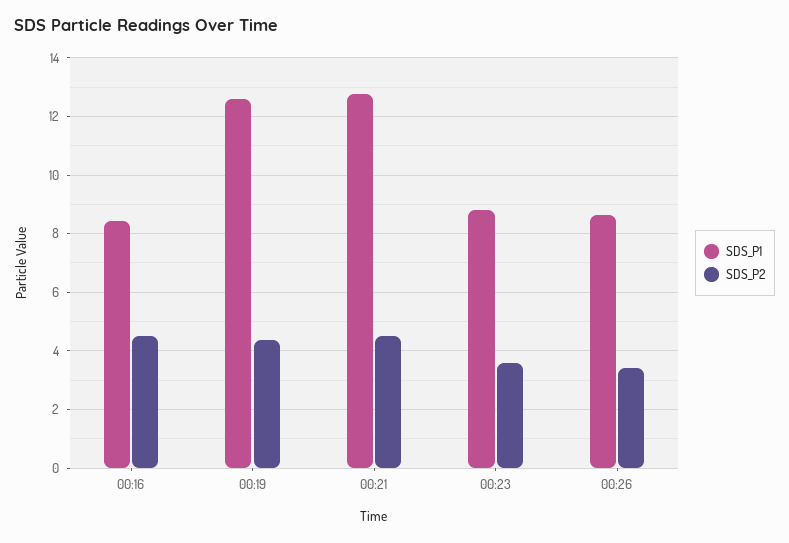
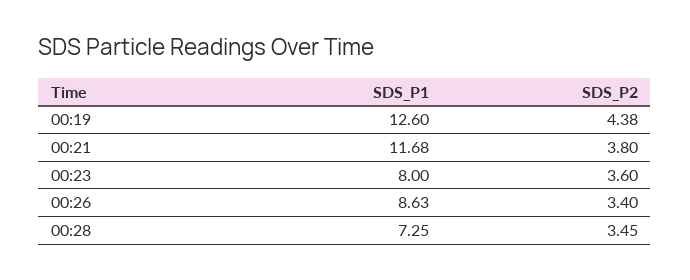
SDS_P1, 00:16: 8.5 -> none
SDS_P2, 00:16: 4.5 -> none
SDS_P1, 00:21: 12.75 -> 11.68
SDS_P2, 00:21: 4.5 -> 3.8
SDS_P1, 00:23: 8.75 -> 8
SDS_P1, 00:28: none -> 7.25
SDS_P2, 00:28: none -> 3.45

